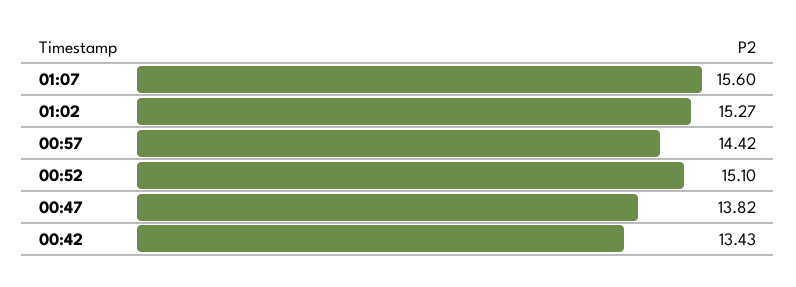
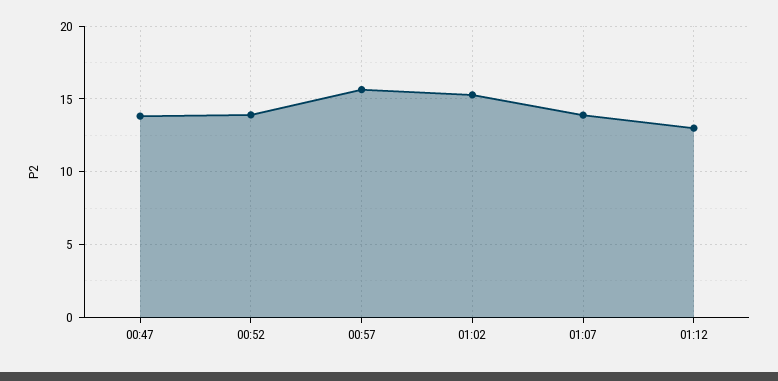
01:07: 15.6 -> 14
00:57: 14.42 -> 15.5
00:52: 15.1 -> 14
00:42: 13.43 -> none
01:12: none -> 13

